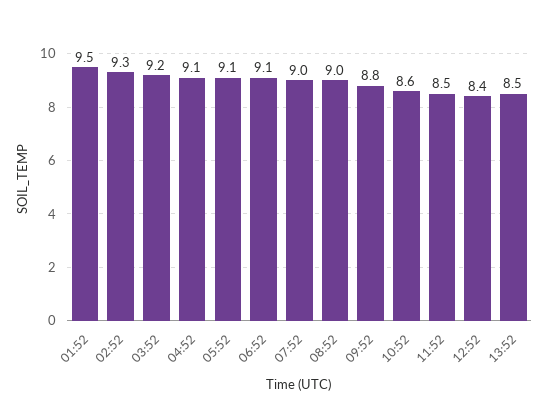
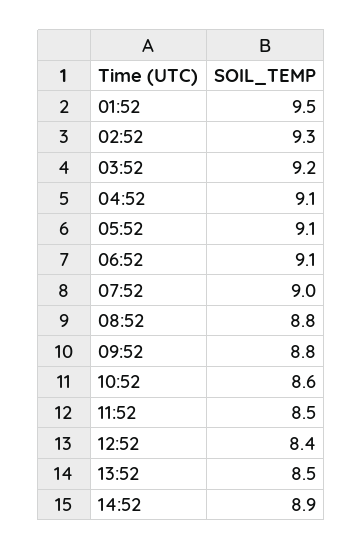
08:52: 9 -> 8.8
14:52: none -> 8.9

